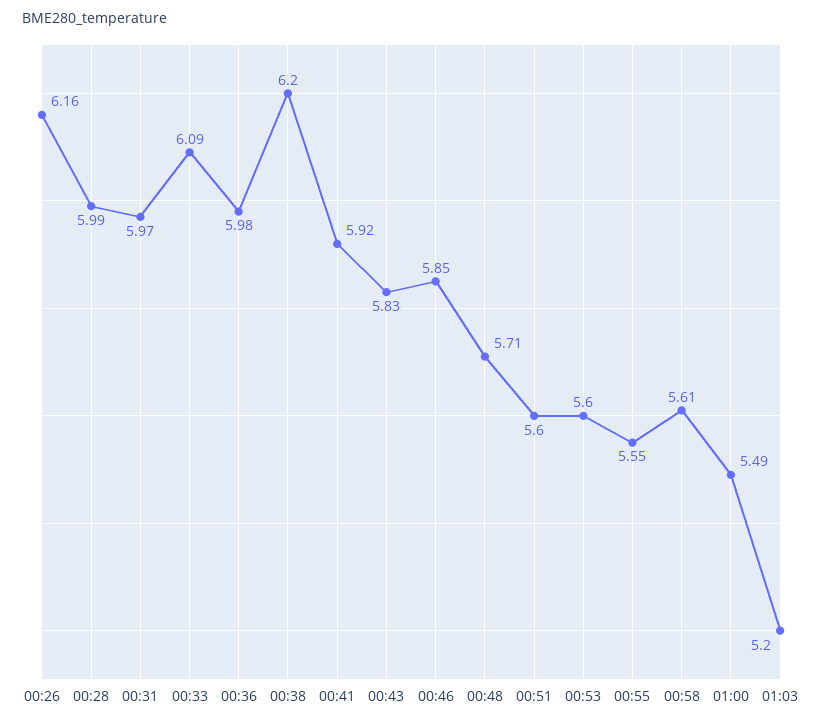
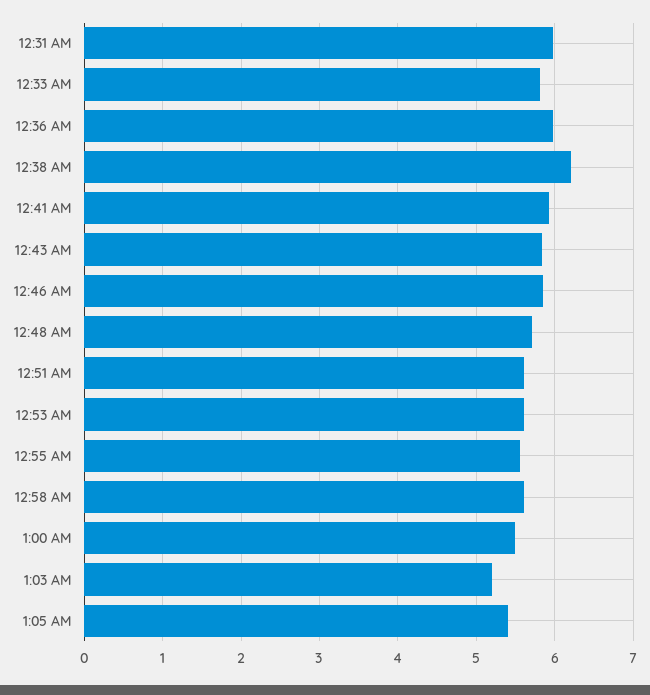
00:26: 6.16 -> none
00:28: 5.99 -> none
00:33: 6.09 -> 5.8
1:05 AM: none -> 5.4

